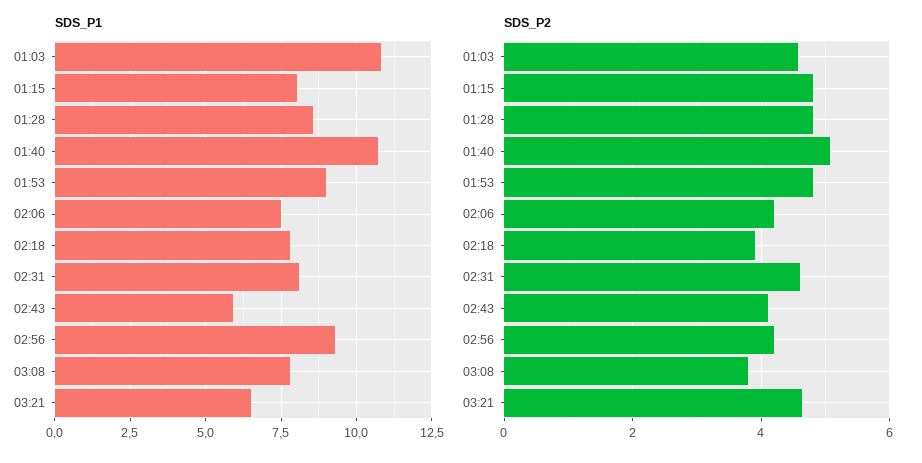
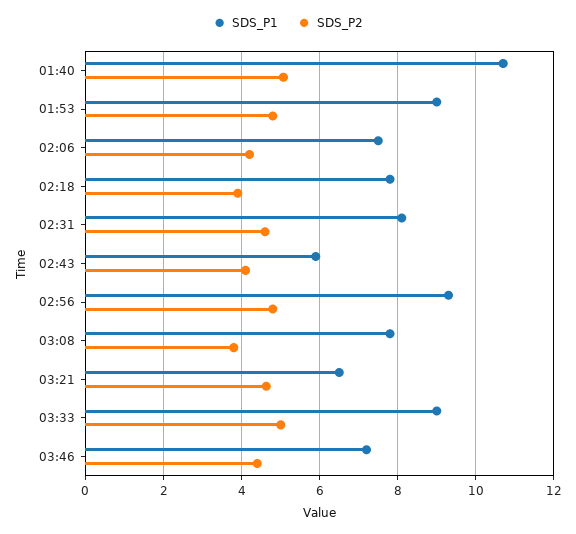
SDS_P1, 01:03: 10.75 -> none
SDS_P1, 01:15: 8 -> none
SDS_P1, 01:28: 8.5 -> none
SDS_P2, 01:03: 4.6 -> none
SDS_P2, 01:15: 4.8 -> none
SDS_P2, 01:28: 4.8 -> none
SDS_P2, 02:56: 4.2 -> 4.8
SDS_P1, 03:33: none -> 9
SDS_P2, 03:33: none -> 5
SDS_P1, 03:46: none -> 7.2
SDS_P2, 03:46: none -> 4.4

